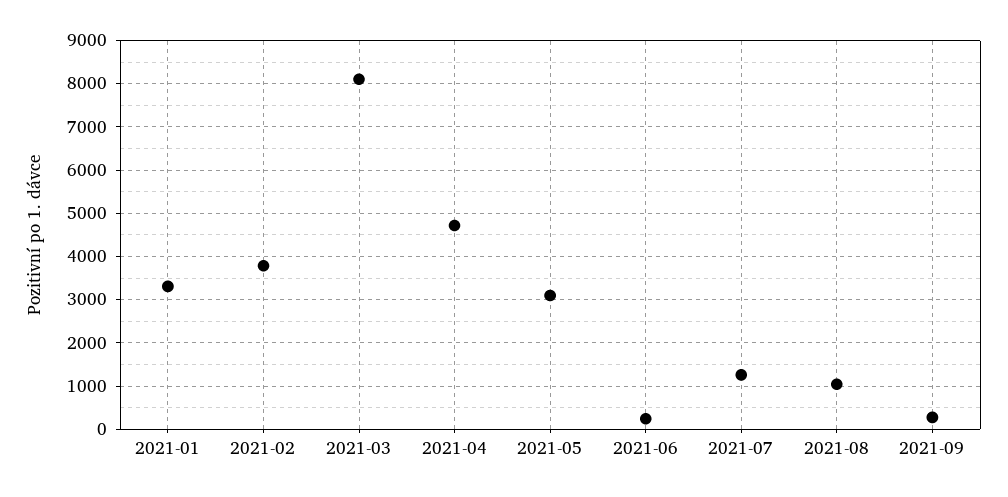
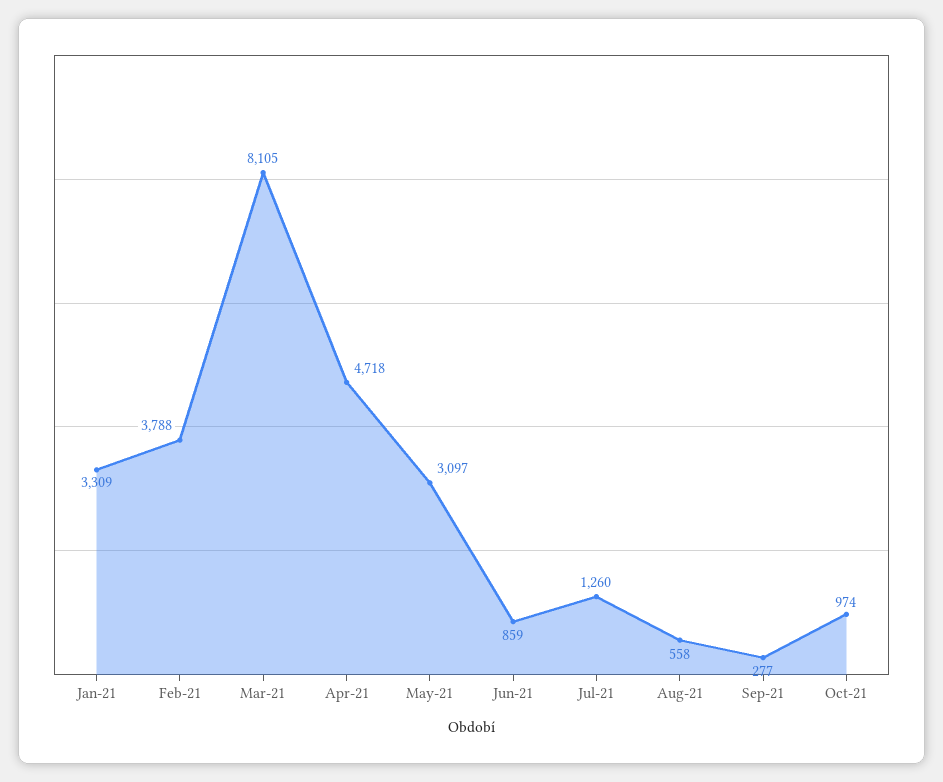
2021-06: 200 -> 859
2021-08: 1000 -> 558
Oct-21: none -> 974

